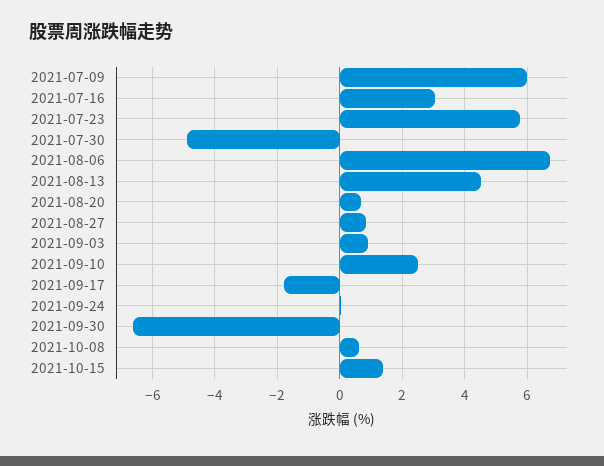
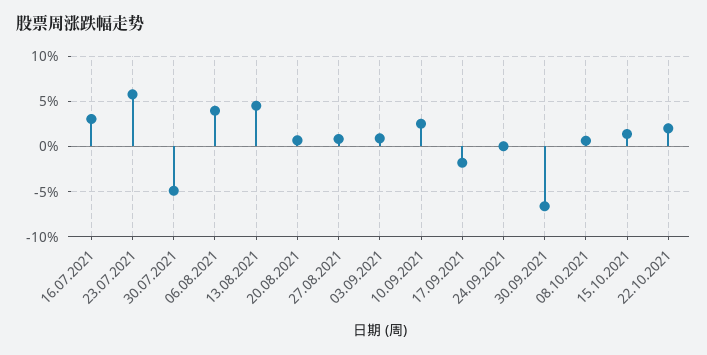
2021-07-09: 6 -> none
2021-08-06: 6.8 -> 4
22.10.2021: none -> 2

